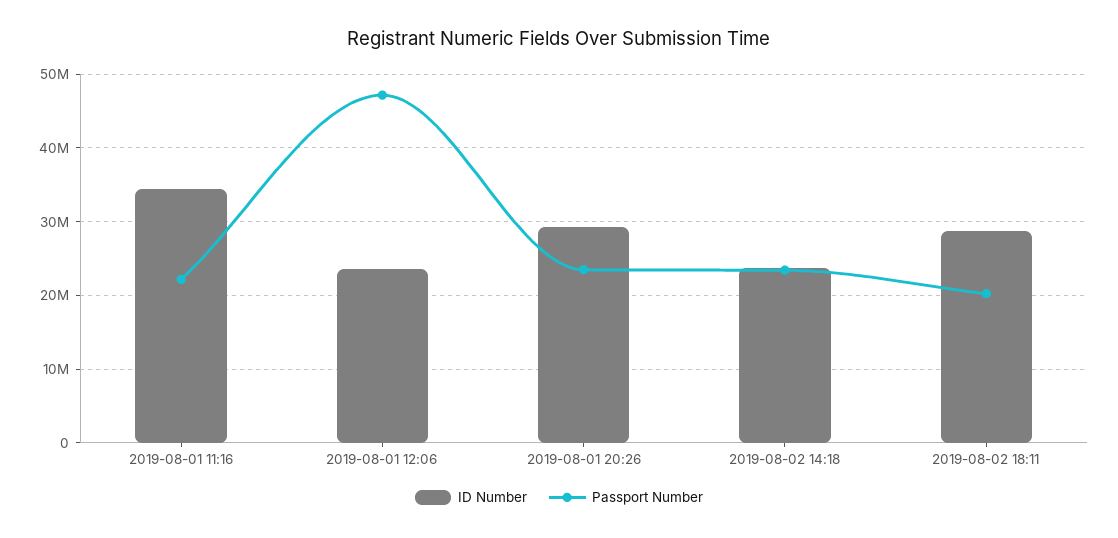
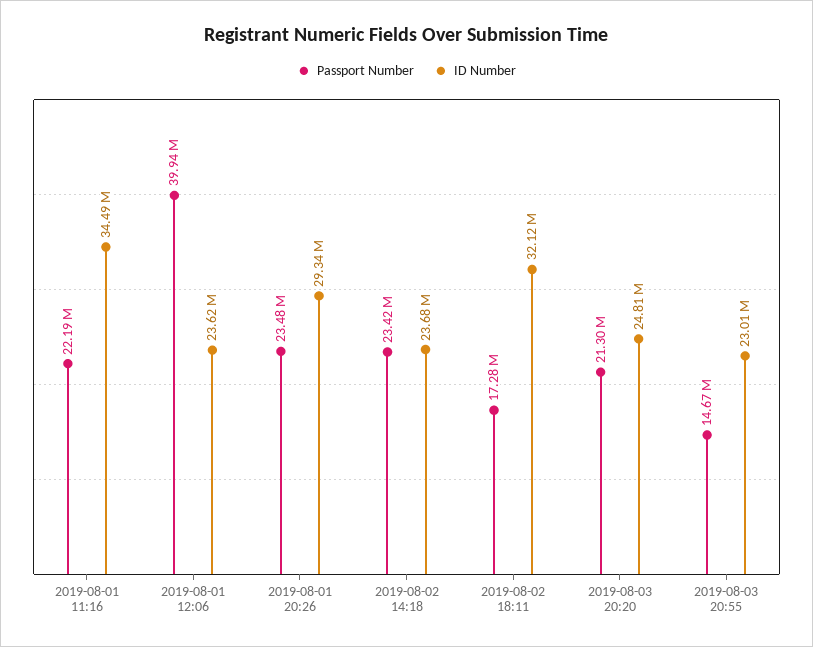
Passport Number, 2019-08-01 12:06: 47000000 -> 39940000
ID Number, 2019-08-02 18:11: 29000000 -> 32120000
Passport Number, 2019-08-02 18:11: 20000000 -> 17280000
Passport Number, 2019-08-03 20:20: none -> 21300000
ID Number, 2019-08-03 20:20: none -> 24810000
Passport Number, 2019-08-03 20:55: none -> 14670000
ID Number, 2019-08-03 20:55: none -> 23010000

